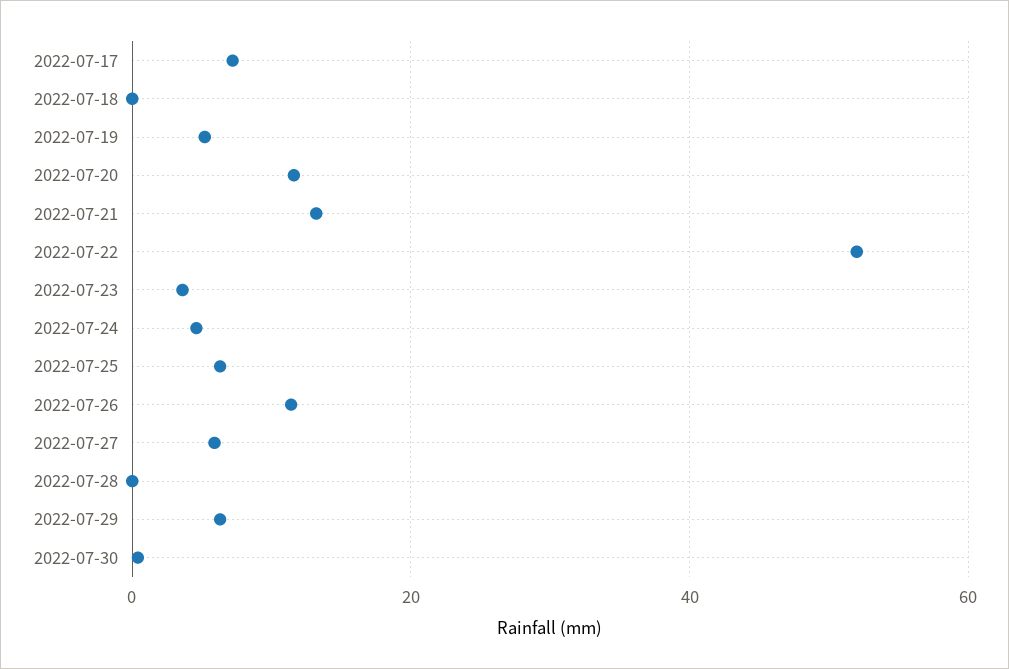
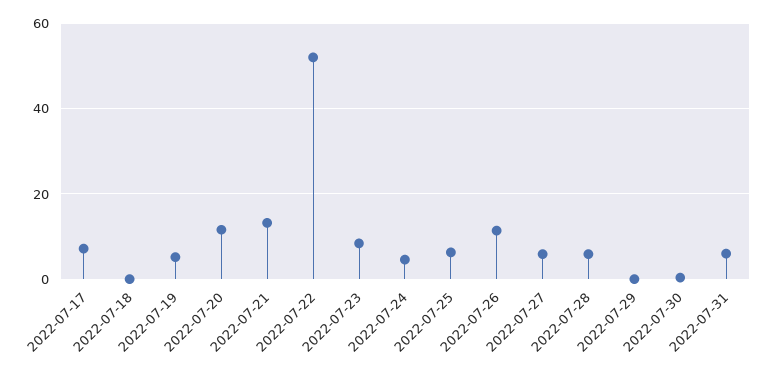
2022-07-23: 4 -> 8
2022-07-28: 0 -> 6
2022-07-29: 6 -> 0
2022-07-31: none -> 6

